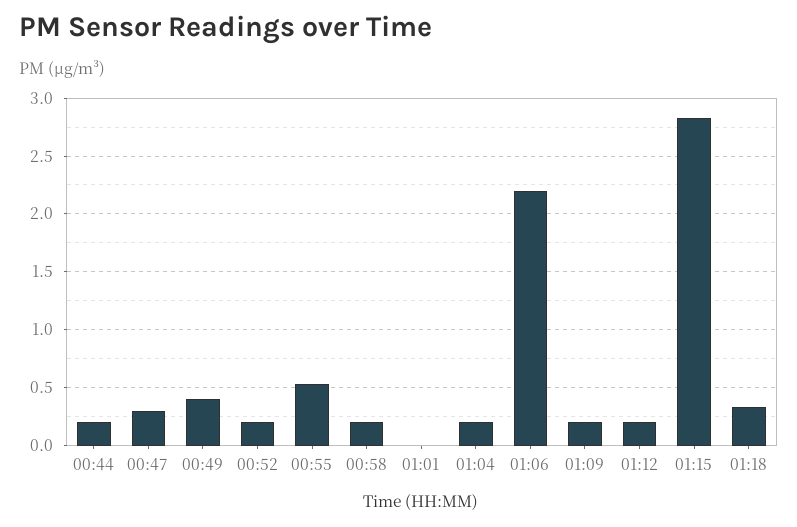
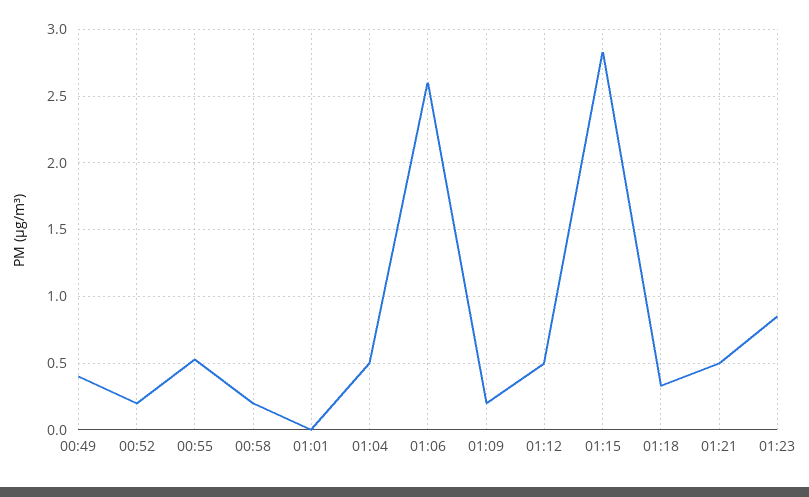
00:44: 0.2 -> none
00:47: 0.3 -> none
01:04: 0.2 -> 0.5
01:06: 2.2 -> 2.6
01:12: 0.2 -> 0.5
01:21: none -> 0.5
01:23: none -> 0.85

